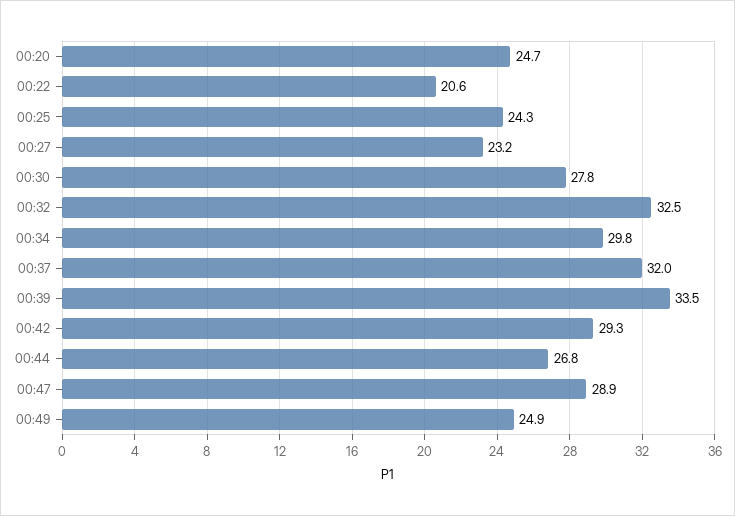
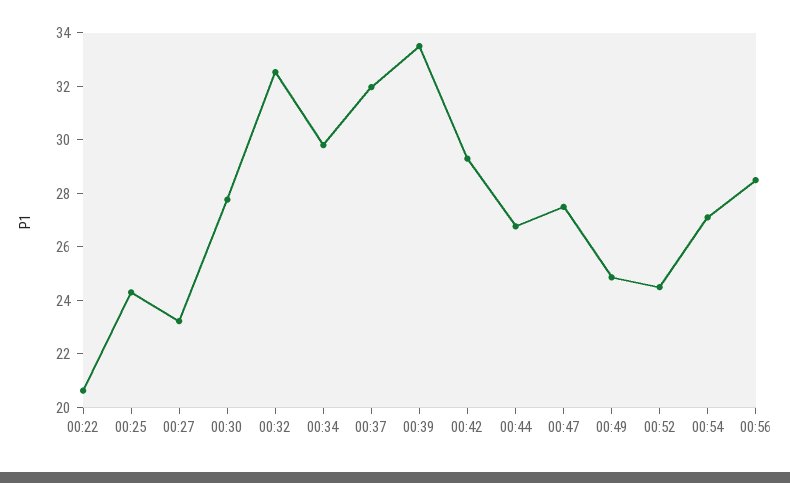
00:20: 24.7 -> none
00:47: 28.9 -> 27.5
00:52: none -> 24.5
00:54: none -> 27
00:56: none -> 28.5

